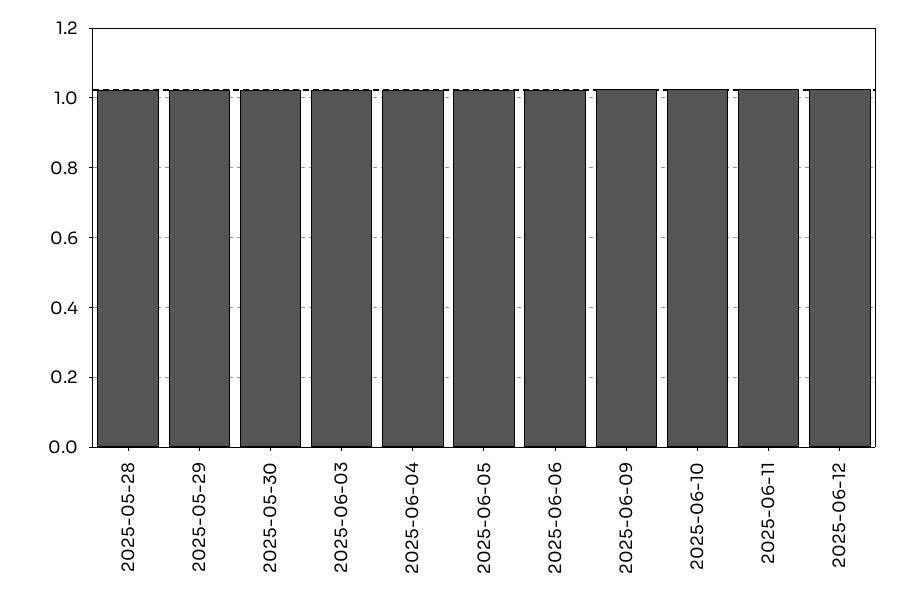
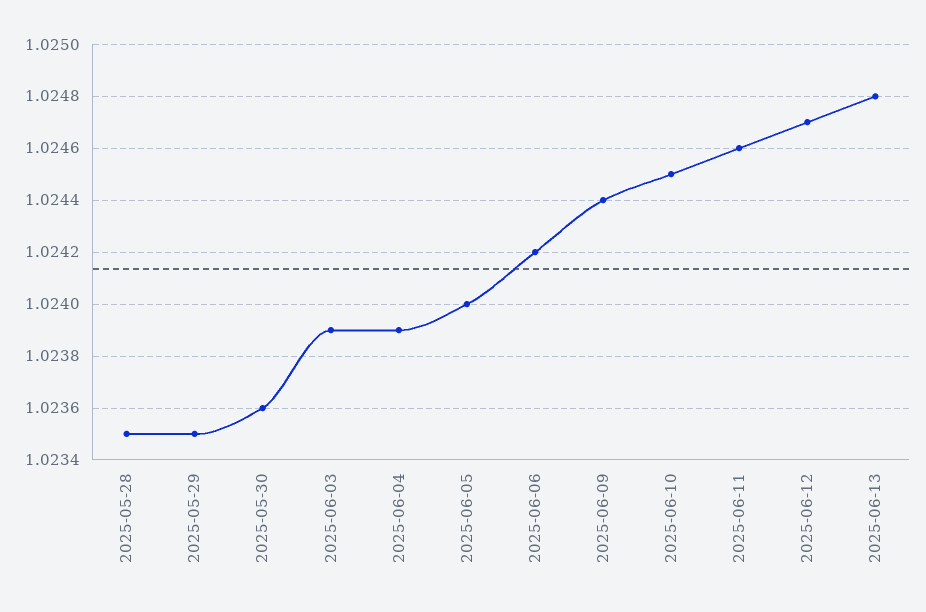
2025-06-13: none -> 1.0248

